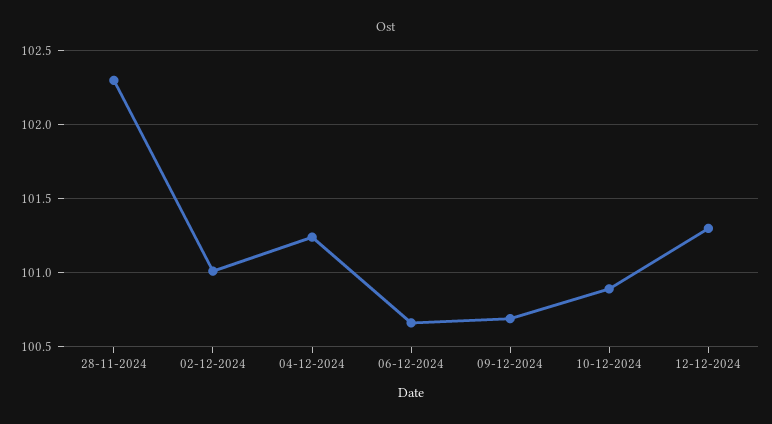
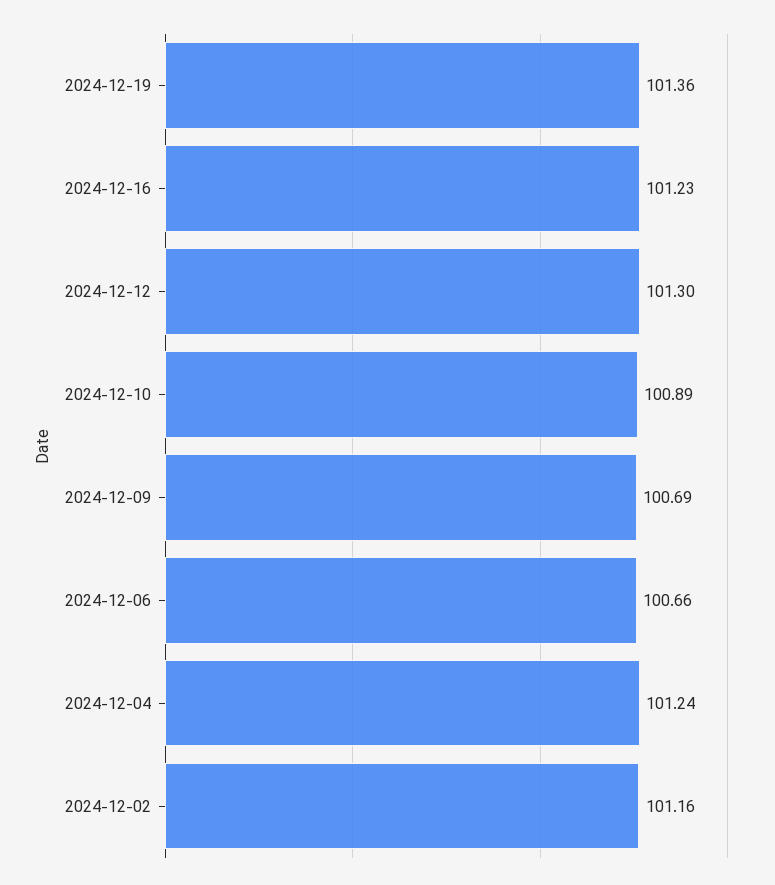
28-11-2024: 102.3 -> none
02-12-2024: 101 -> 101.16
2024-12-19: none -> 101.36
2024-12-16: none -> 101.23

